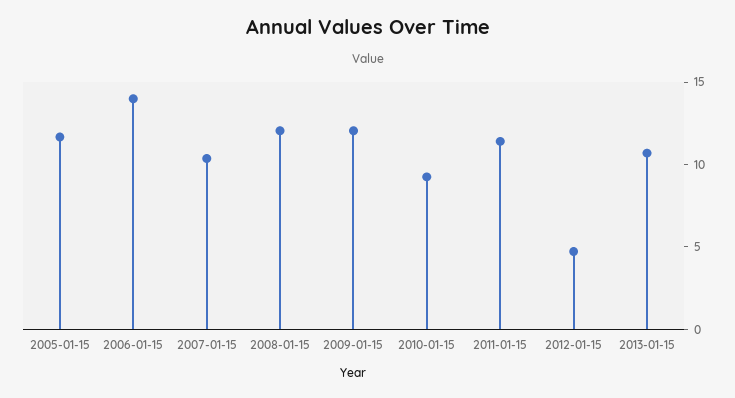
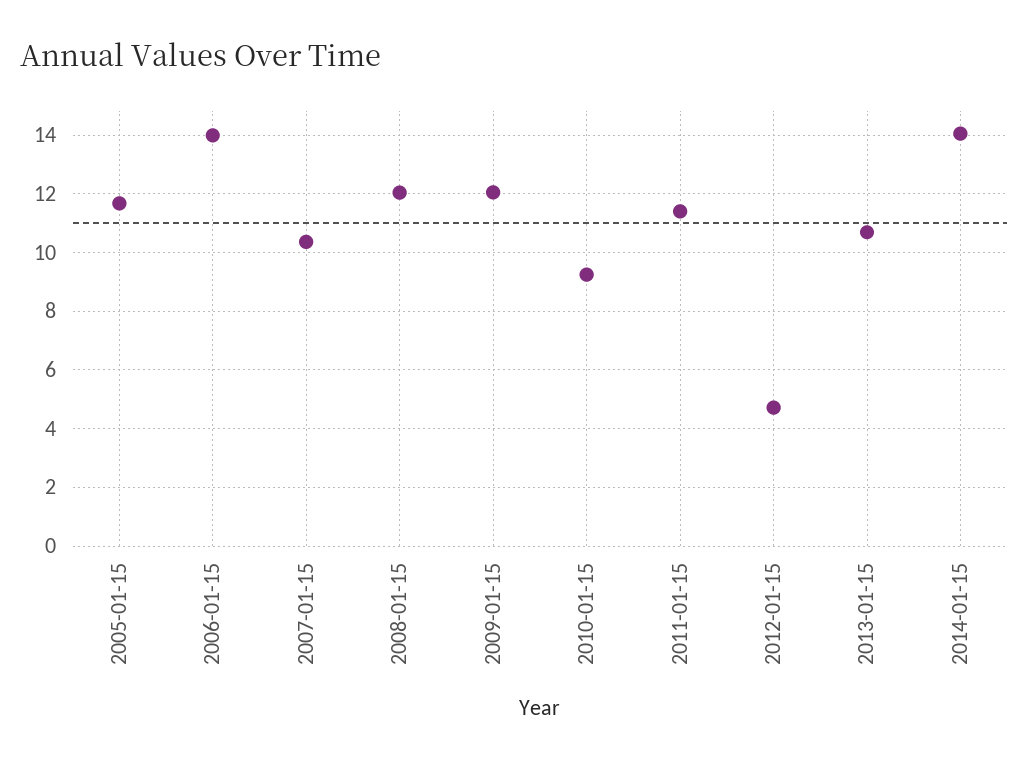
2014-01-15: none -> 14

